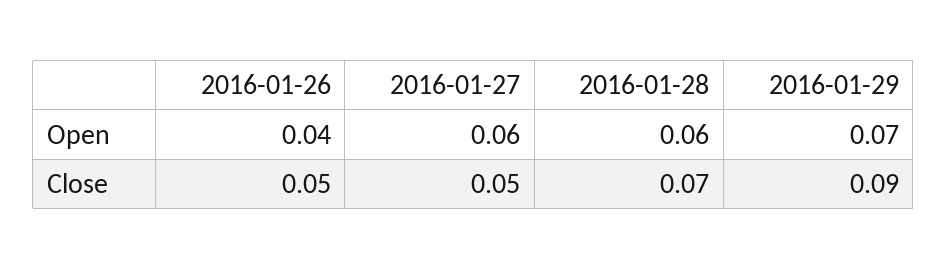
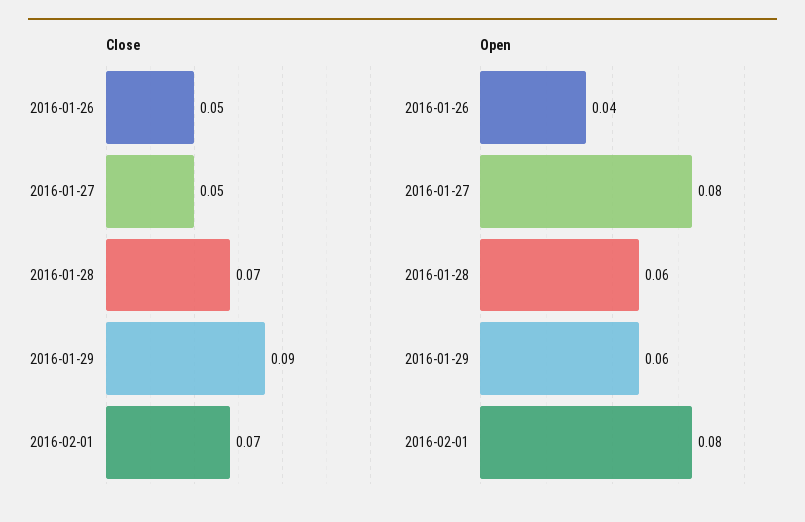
Open, 2016-01-27: 0.06 -> 0.08
Open, 2016-01-29: 0.07 -> 0.06
Close, 2016-02-01: none -> 0.07
Open, 2016-02-01: none -> 0.08

